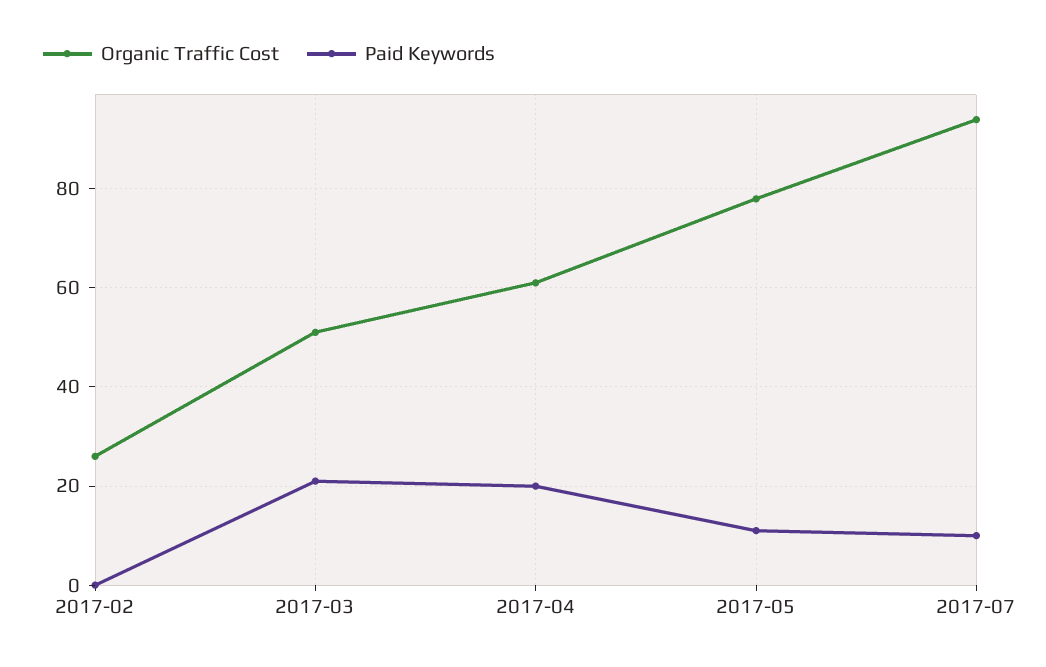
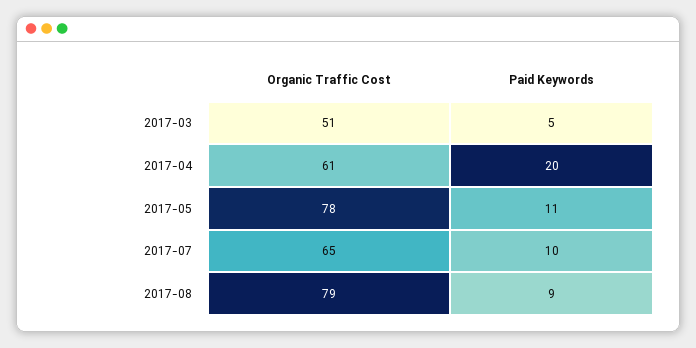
Organic Traffic Cost, 2017-02: 25 -> none
Paid Keywords, 2017-02: 0 -> none
Paid Keywords, 2017-03: 20 -> 5
Organic Traffic Cost, 2017-07: 95 -> 65
Organic Traffic Cost, 2017-08: none -> 79
Paid Keywords, 2017-08: none -> 9

